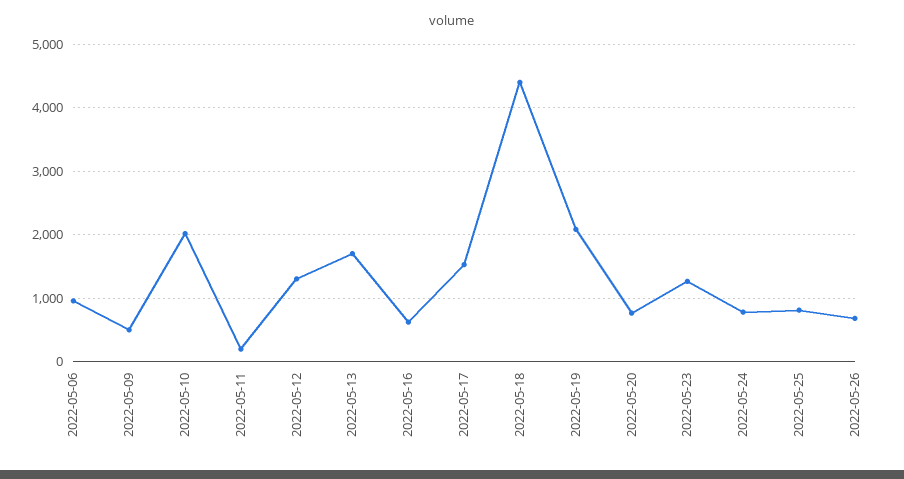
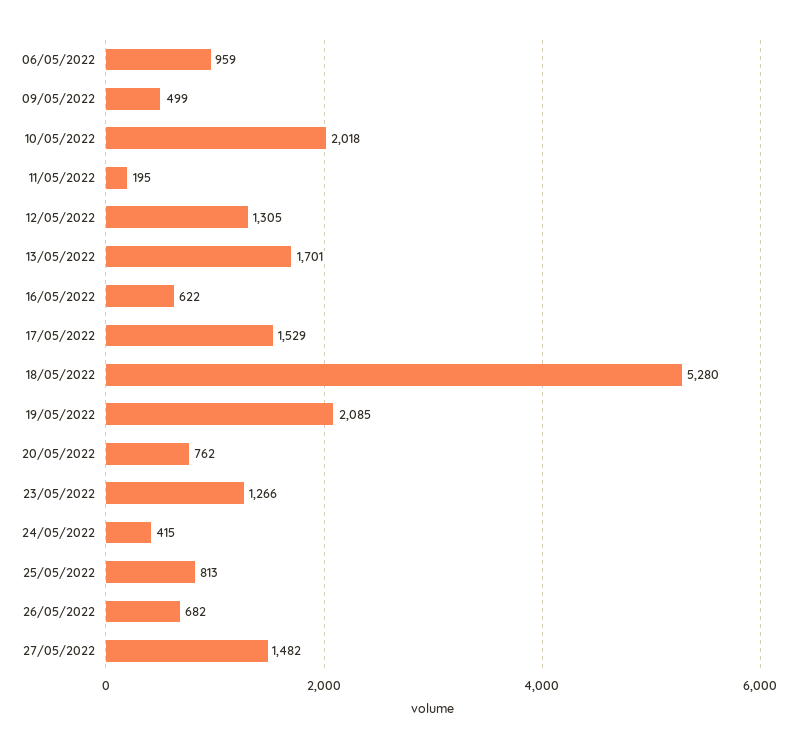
2022-05-18: 4400 -> 5280
2022-05-24: 800 -> 415
27/05/2022: none -> 1482

